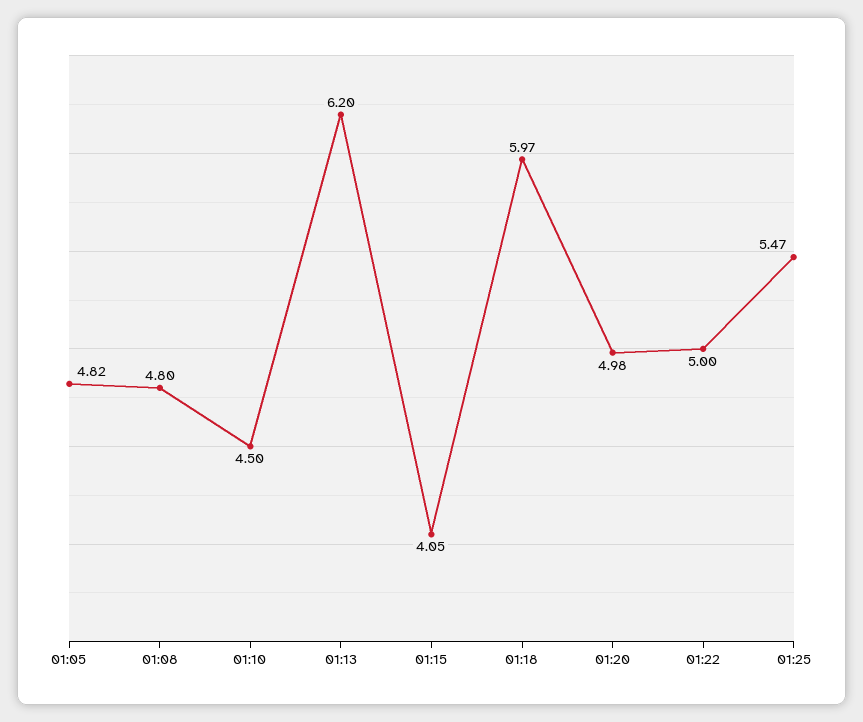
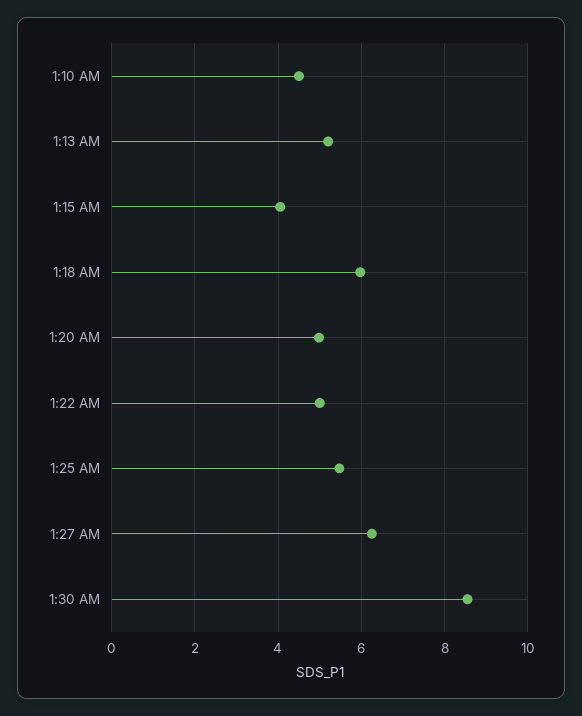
01:05: 4.82 -> none
01:08: 4.8 -> none
01:13: 6.2 -> 5.2
1:27 AM: none -> 6.2
1:30 AM: none -> 8.6

